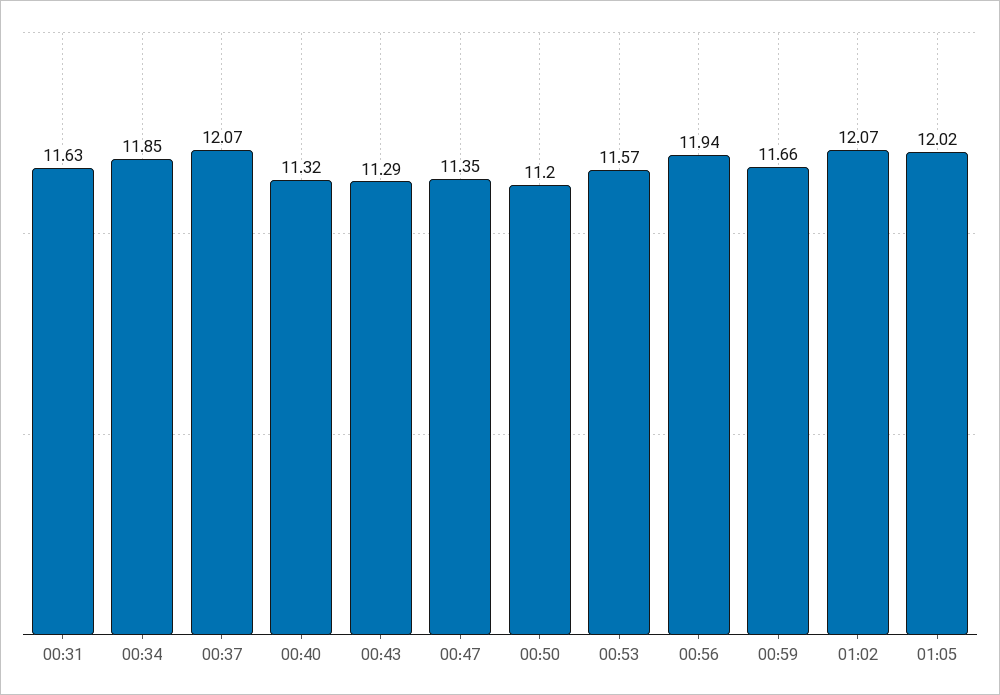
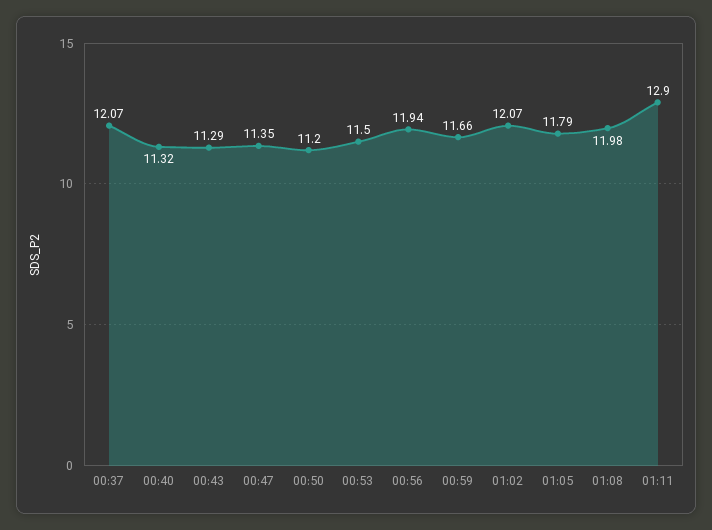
00:31: 11.63 -> none
00:34: 11.85 -> none
00:53: 11.57 -> 11.5
01:05: 12.02 -> 11.79
01:08: none -> 11.98
01:11: none -> 12.9

